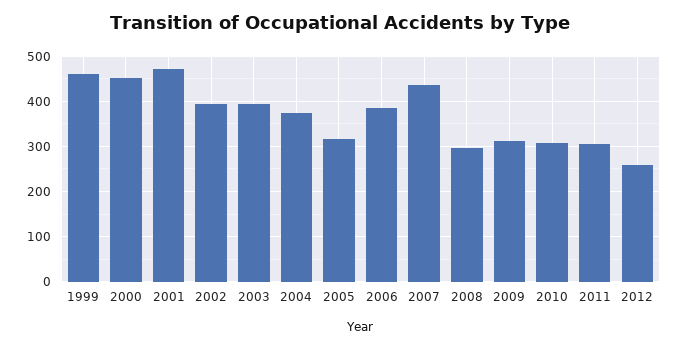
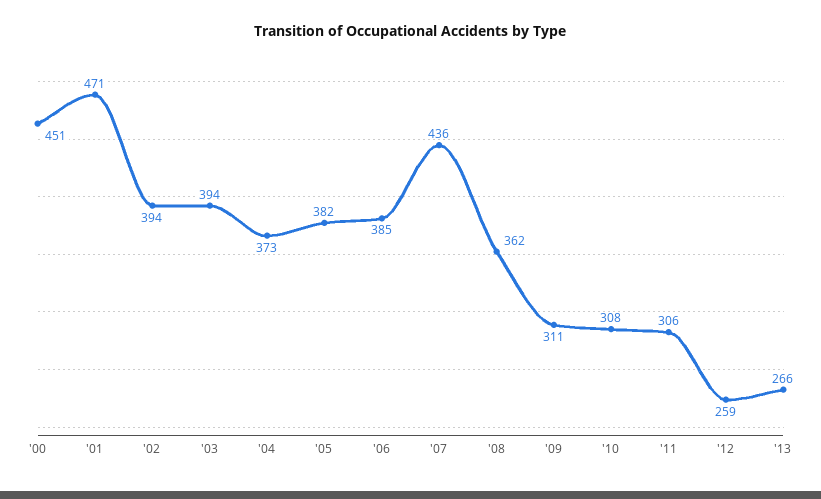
1999: 460 -> none
2005: 320 -> 382
2008: 300 -> 362
'13: none -> 266

